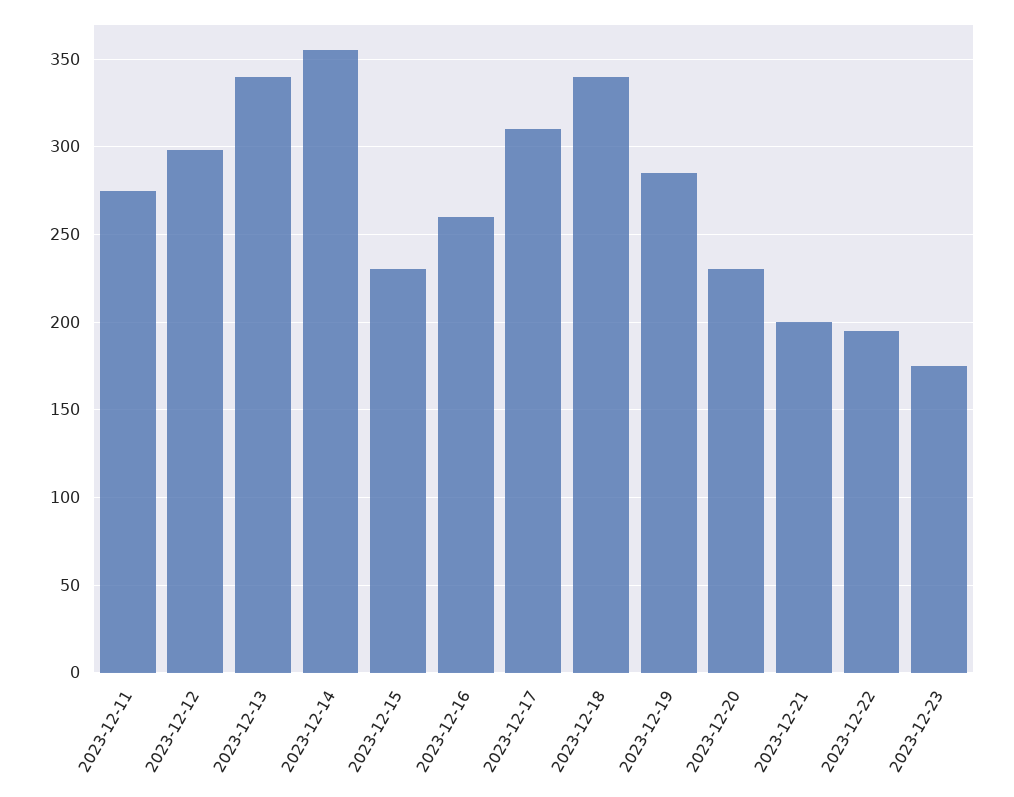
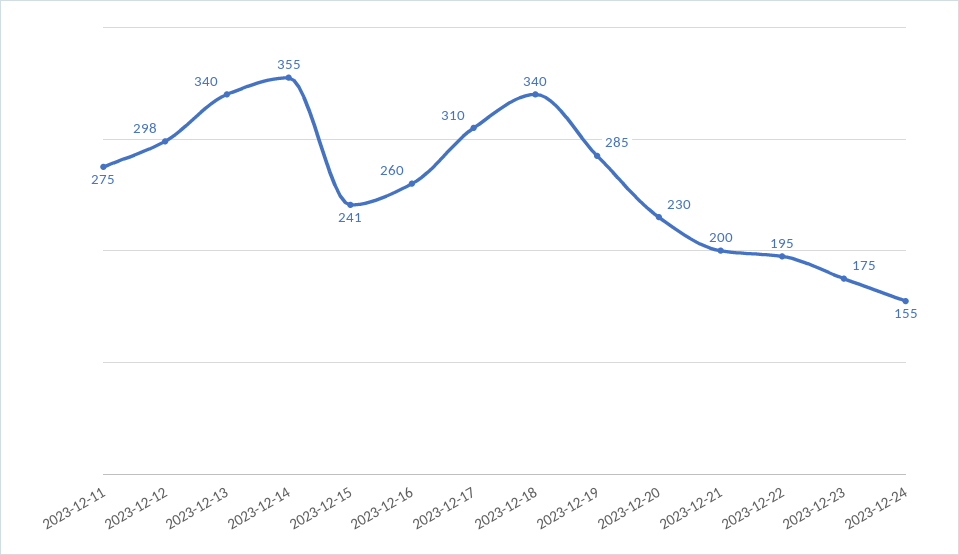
2023-12-15: 230 -> 241
2023-12-24: none -> 155

